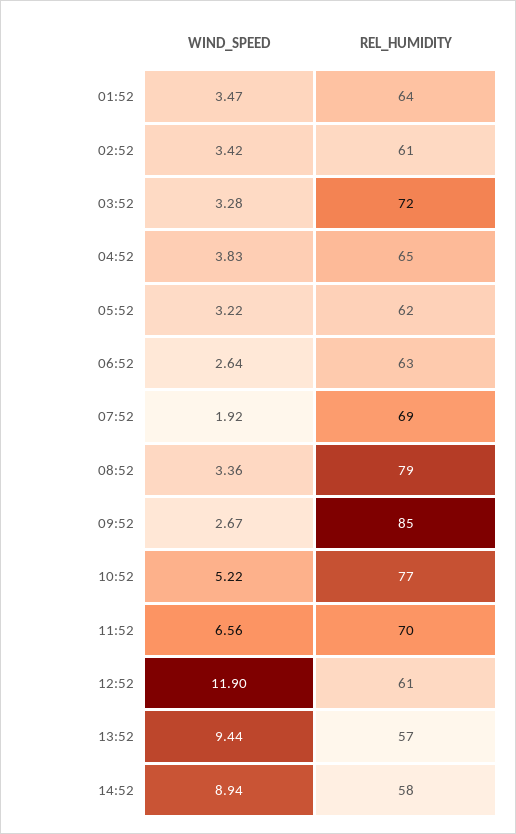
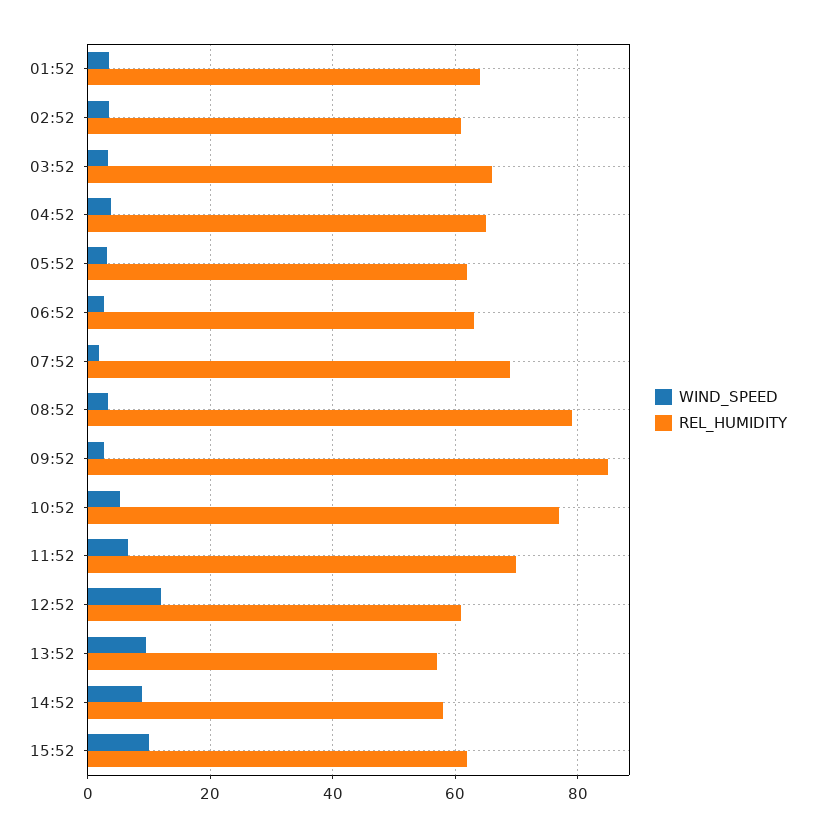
REL_HUMIDITY, 03:52: 72 -> 66
WIND_SPEED, 15:52: none -> 10
REL_HUMIDITY, 15:52: none -> 62

